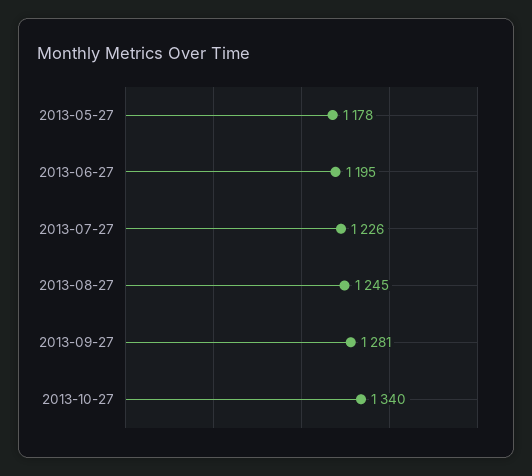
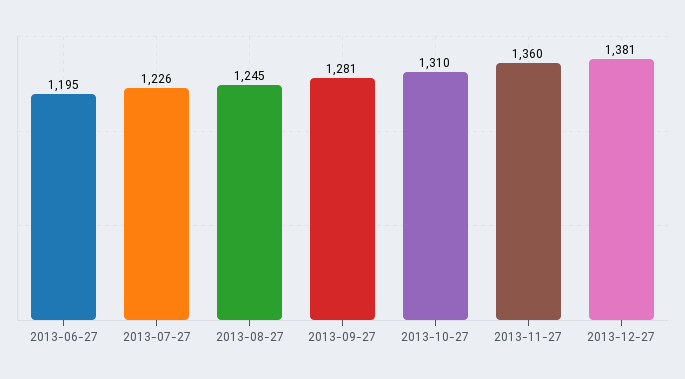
2013-05-27: 1178 -> none
2013-10-27: 1340 -> 1310
2013-11-27: none -> 1360
2013-12-27: none -> 1381

